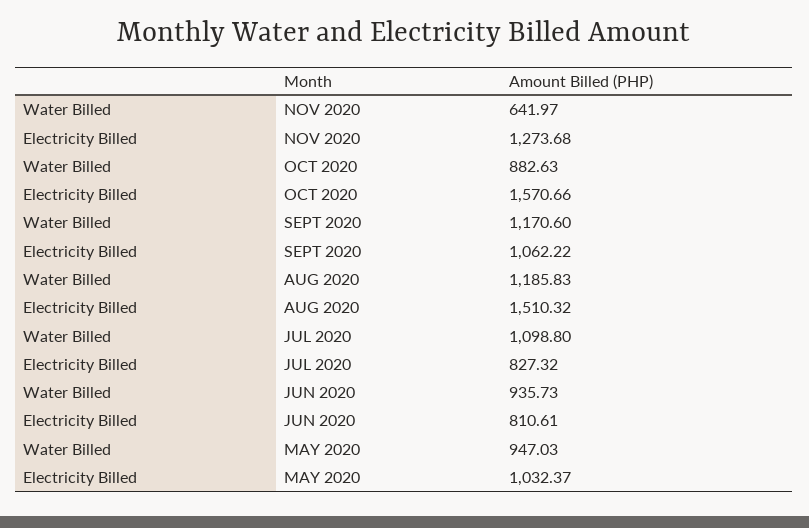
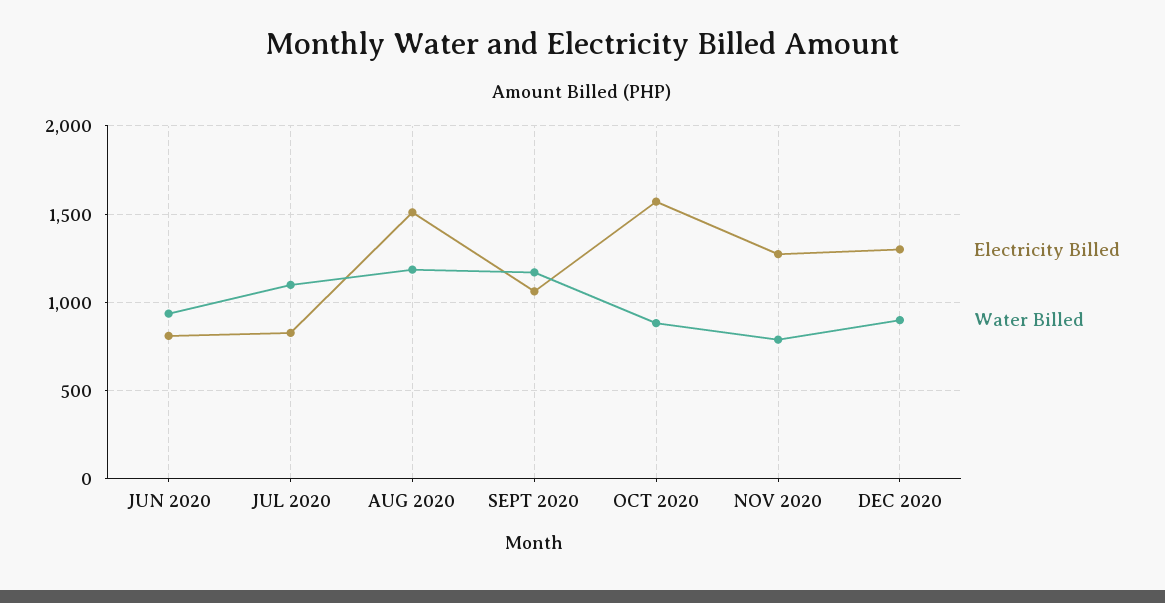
Water Billed, NOV 2020: 641.97 -> 800
Water Billed, MAY 2020: 947.03 -> none
Electricity Billed, MAY 2020: 1032.37 -> none
Electricity Billed, DEC 2020: none -> 1300
Water Billed, DEC 2020: none -> 900

